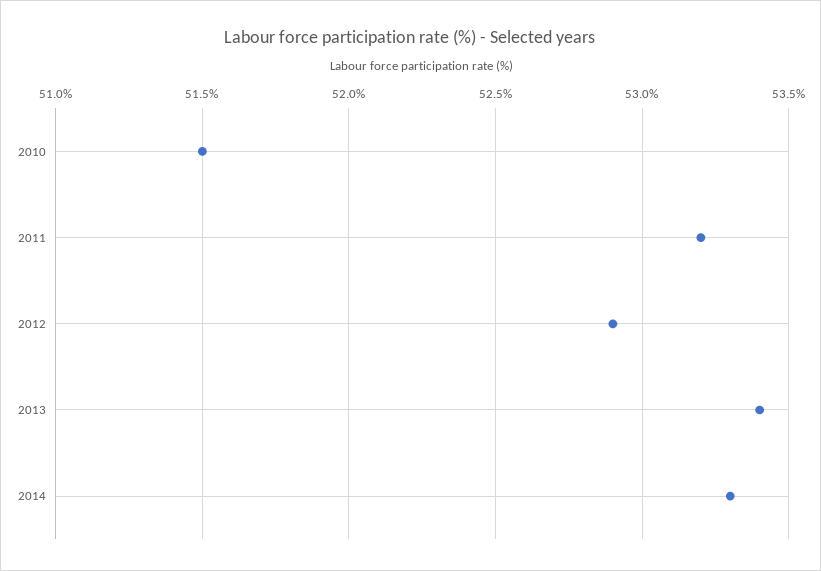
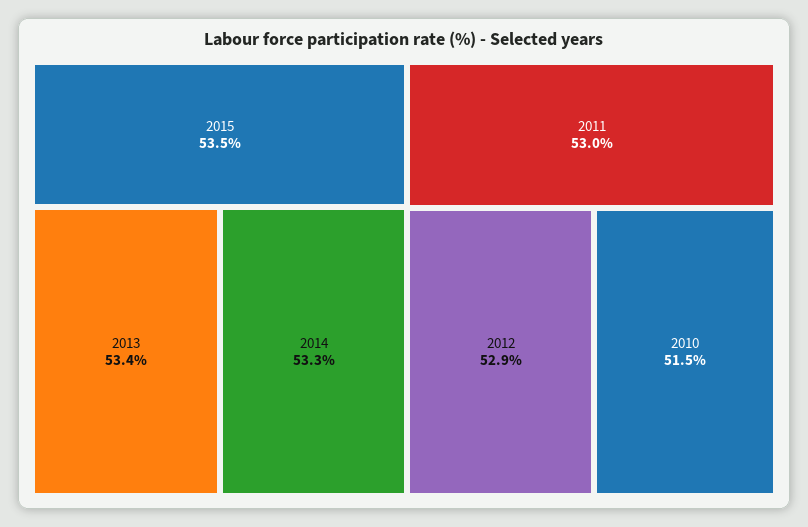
2011: 53.2 -> 53
2015: none -> 53.5

